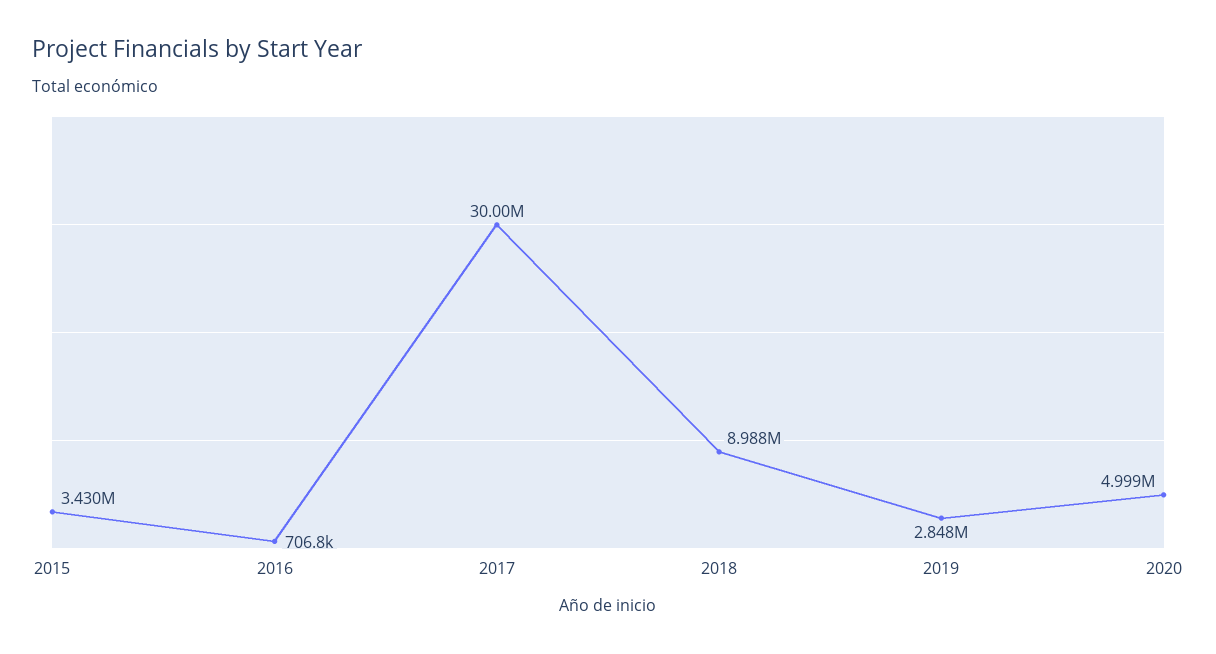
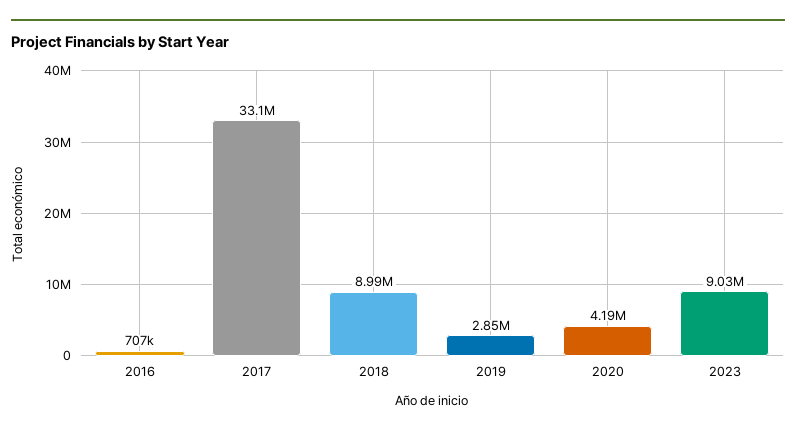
2015: 3430000 -> none
2017: 30000000 -> 33100000
2020: 4999000 -> 4190000
2023: none -> 9030000

